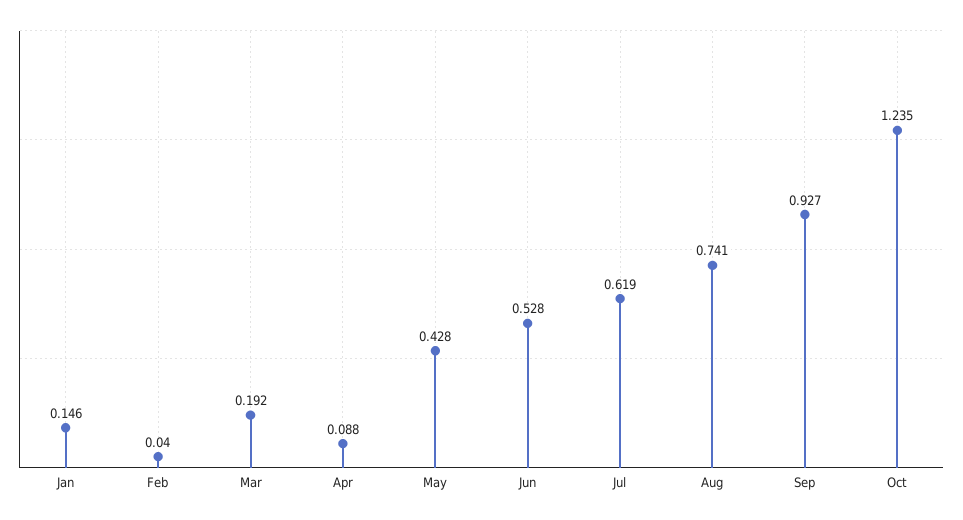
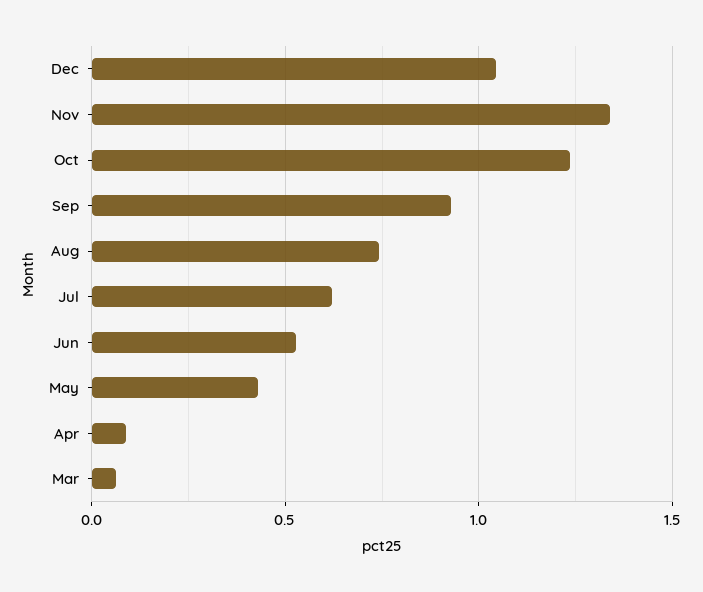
Jan: 0.146 -> none
Feb: 0.04 -> none
Mar: 0.192 -> 0.05
Dec: none -> 1.05
Nov: none -> 1.35

